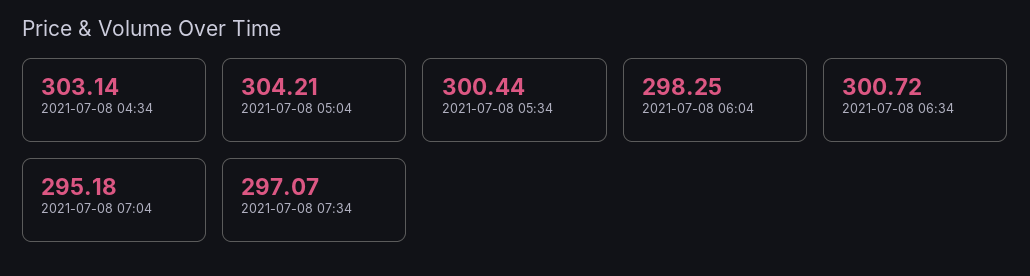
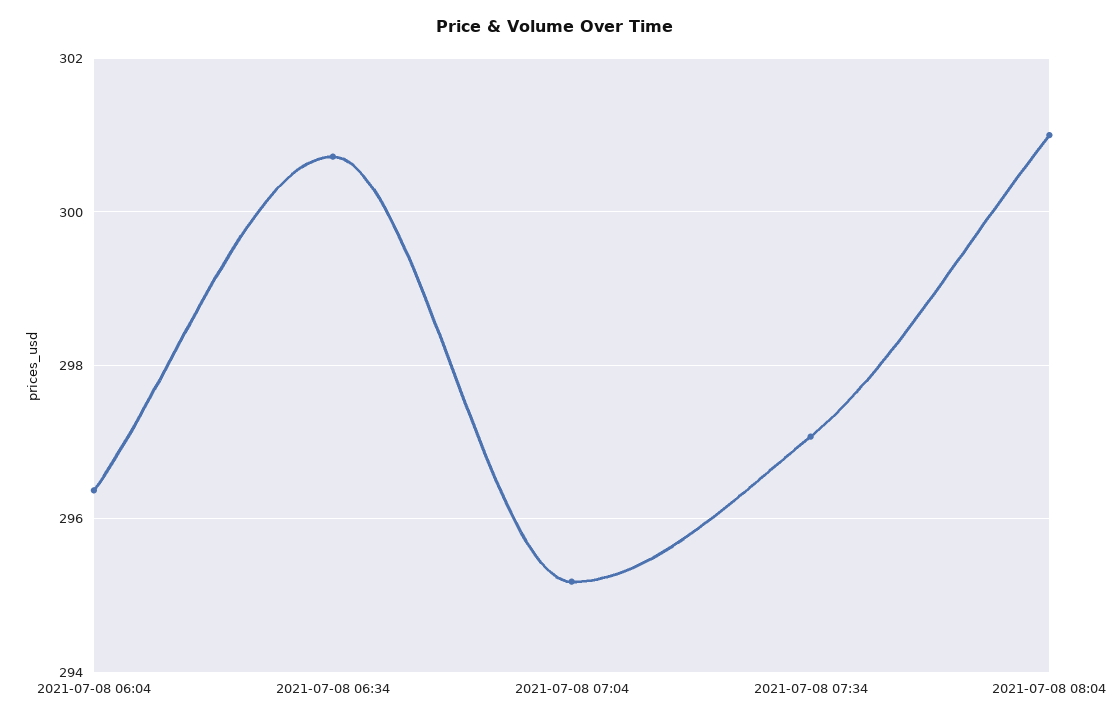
2021-07-08 04:34: 303.14 -> none
2021-07-08 05:04: 304.21 -> none
2021-07-08 05:34: 300.44 -> none
2021-07-08 06:04: 298.25 -> 296.4
2021-07-08 08:04: none -> 301

